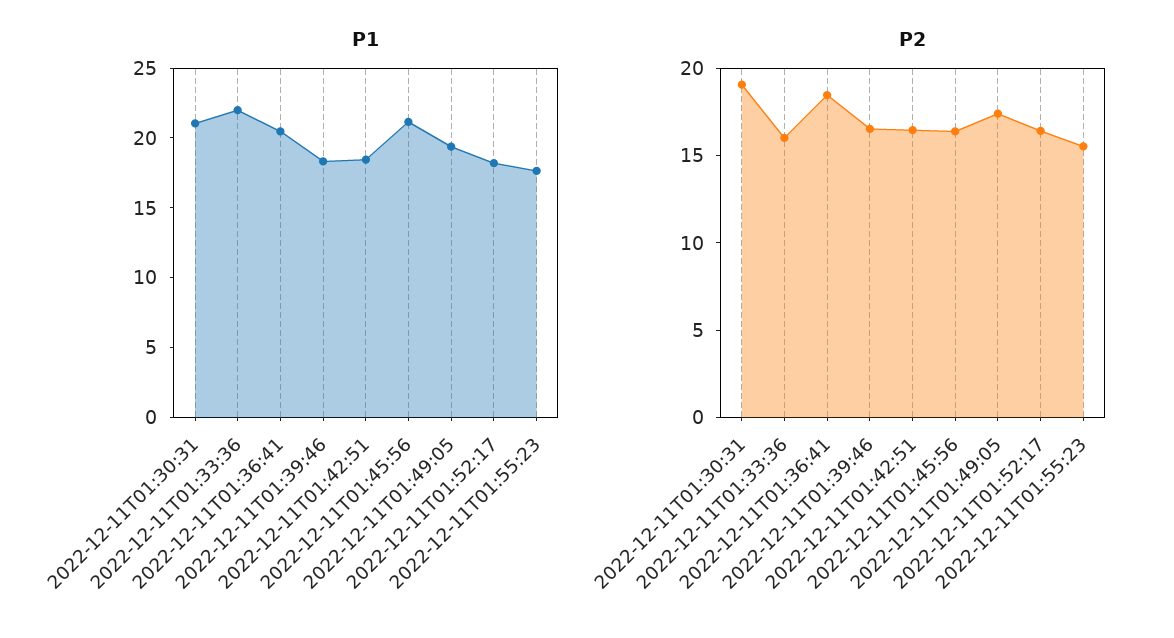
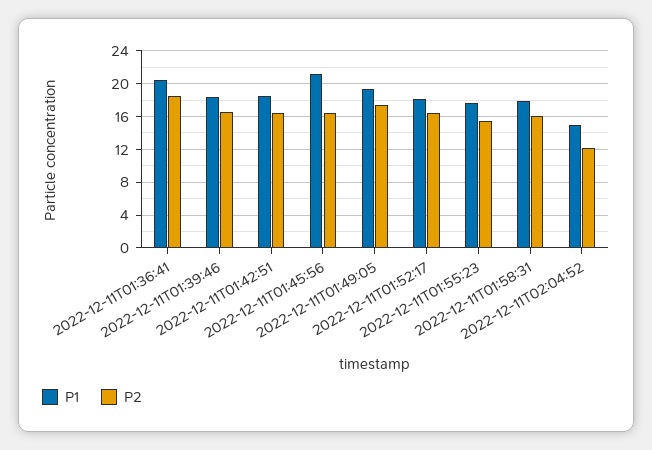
P1, 2022-12-11T01:30:31: 21 -> none
P1, 2022-12-11T01:33:36: 22 -> none
P2, 2022-12-11T01:30:31: 19 -> none
P2, 2022-12-11T01:33:36: 16 -> none
P1, 2022-12-11T01:58:31: none -> 18
P2, 2022-12-11T01:58:31: none -> 16
P1, 2022-12-11T02:04:52: none -> 15
P2, 2022-12-11T02:04:52: none -> 12

